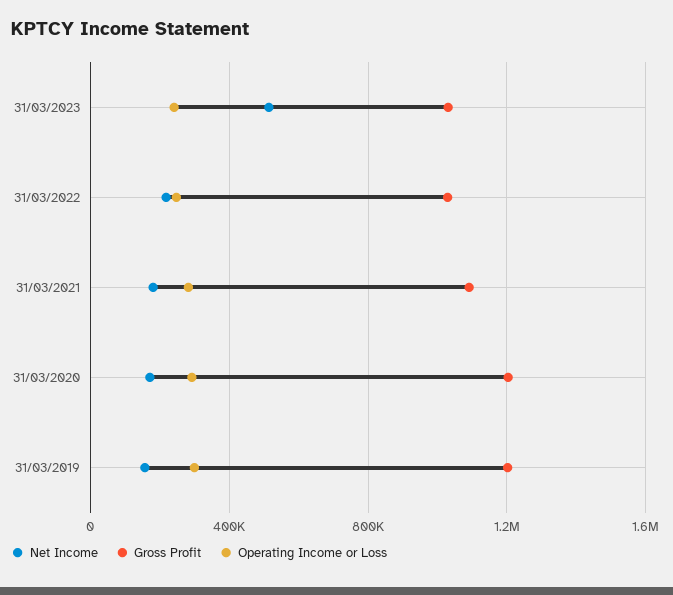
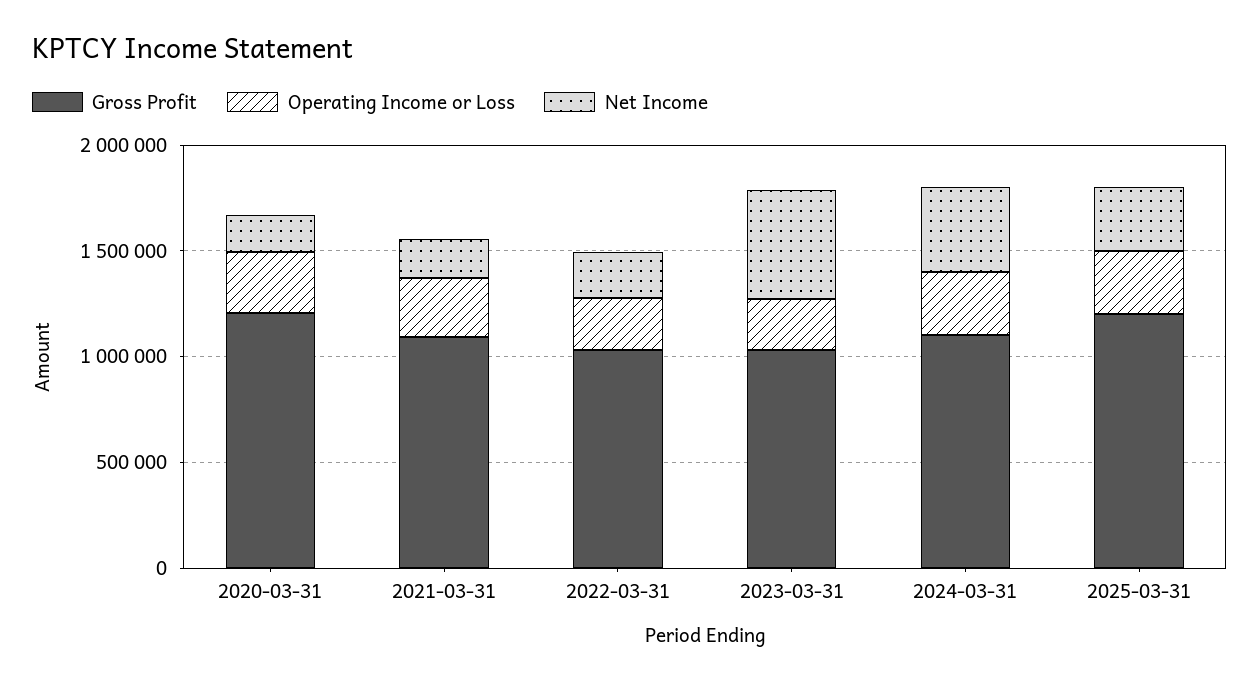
Net Income, 31/03/2019: 150000 -> none
Gross Profit, 31/03/2019: 1200000 -> none
Operating Income or Loss, 31/03/2019: 300000 -> none
Gross Profit, 2024-03-31: none -> 1100000
Operating Income or Loss, 2024-03-31: none -> 300000
Net Income, 2024-03-31: none -> 400000
Gross Profit, 2025-03-31: none -> 1200000
Operating Income or Loss, 2025-03-31: none -> 300000
Net Income, 2025-03-31: none -> 300000

